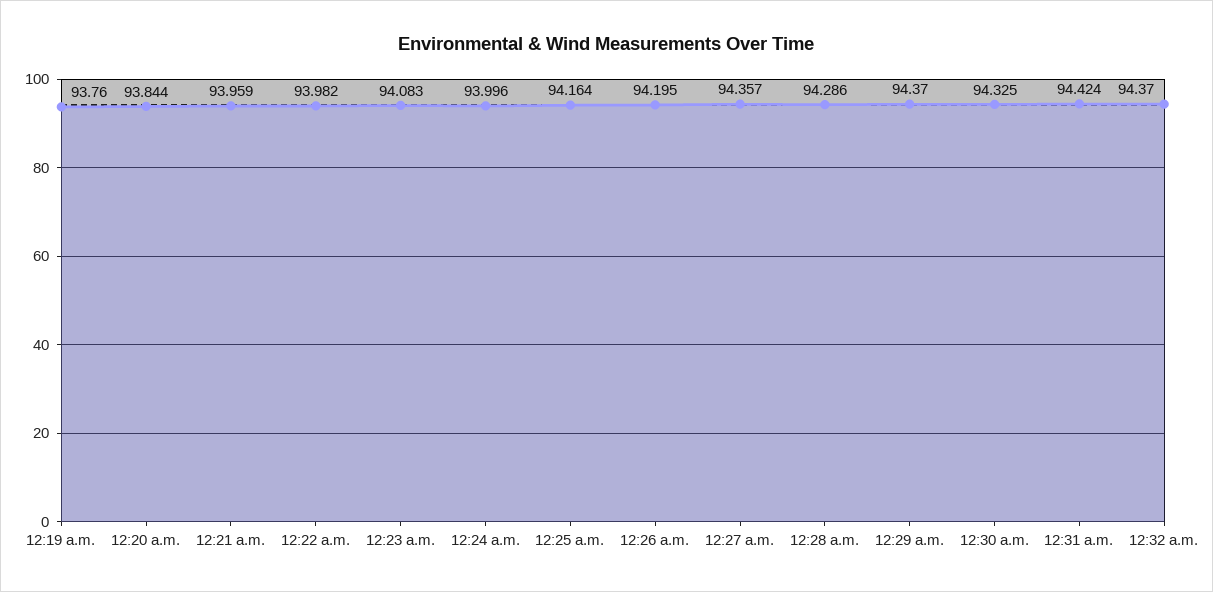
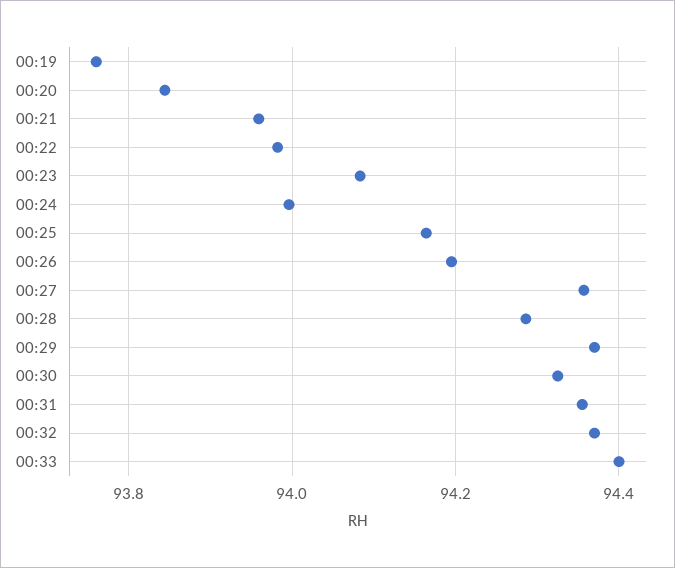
12:31 a.m.: 94.424 -> 94.36
00:33: none -> 94.4

